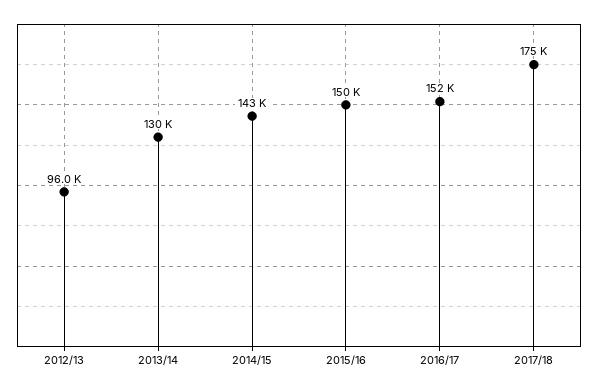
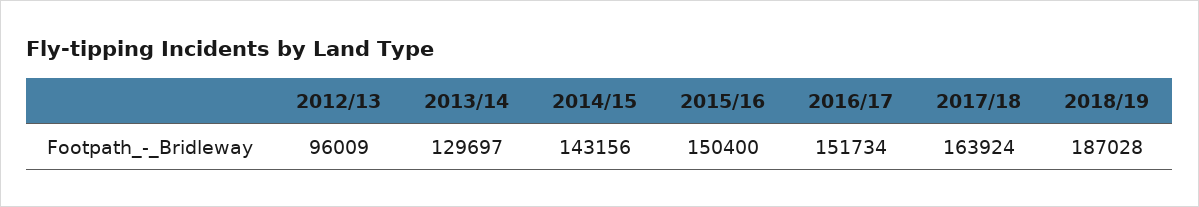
2017/18: 175000 -> 163924
2018/19: none -> 187028

